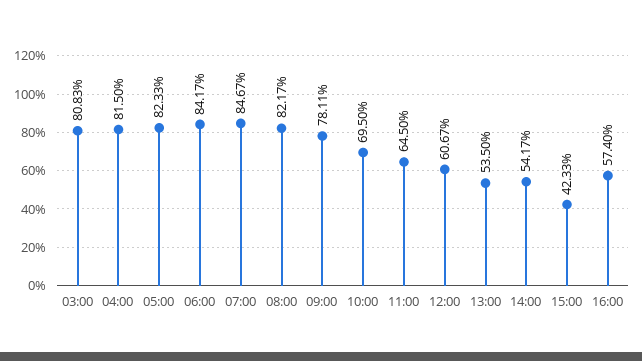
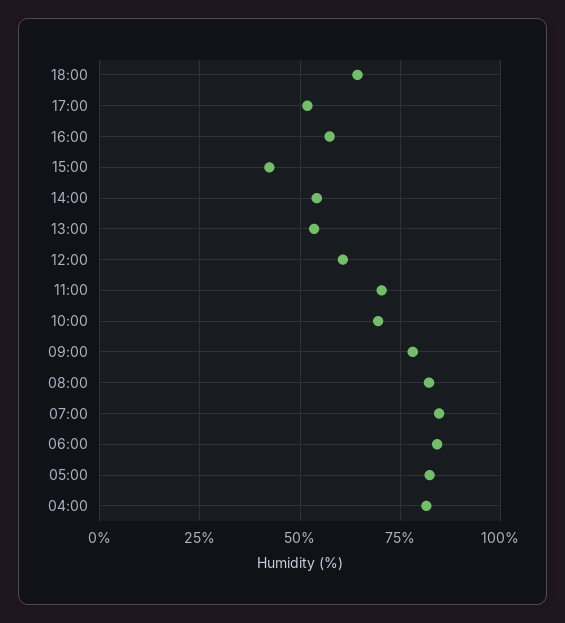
03:00: 80.83 -> none
11:00: 64.5 -> 70
18:00: none -> 65
17:00: none -> 52.5

